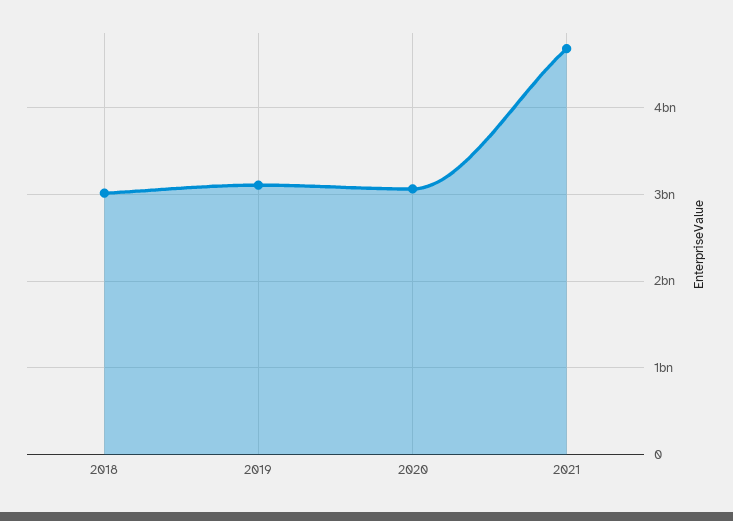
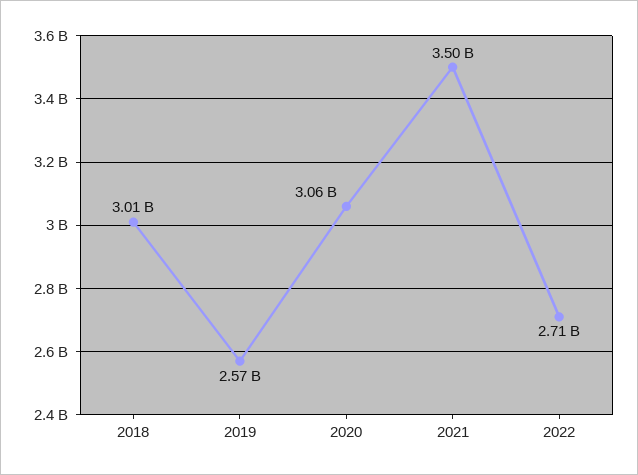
2019: 3100000000 -> 2570000000
2021: 4700000000 -> 3500000000
2022: none -> 2710000000

